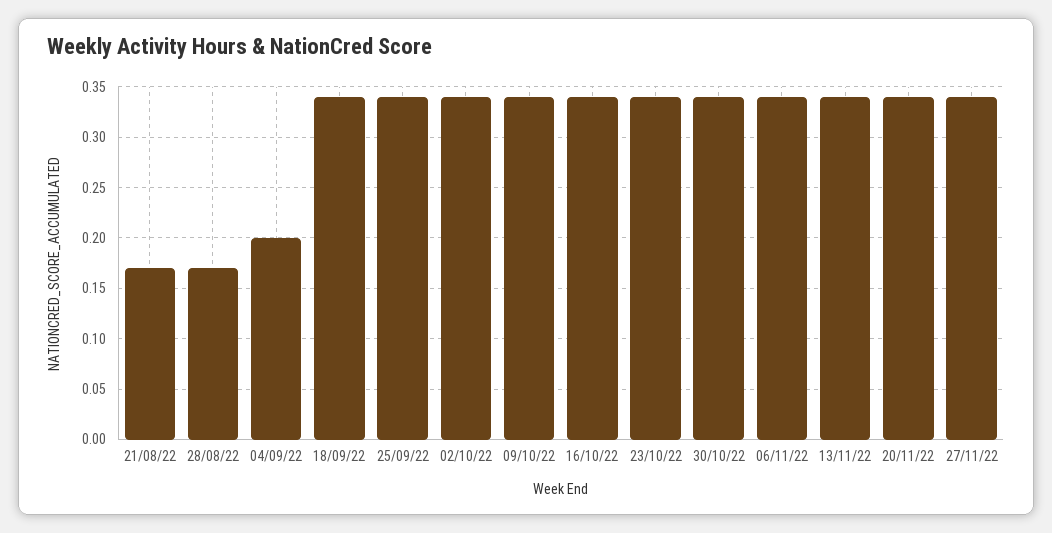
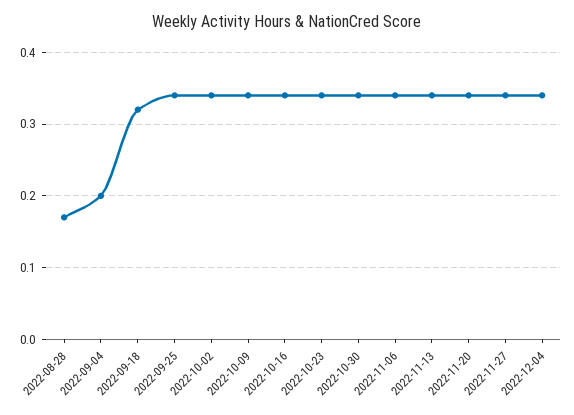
21/08/22: 0.17 -> none
18/09/22: 0.34 -> 0.32
2022-12-04: none -> 0.34

